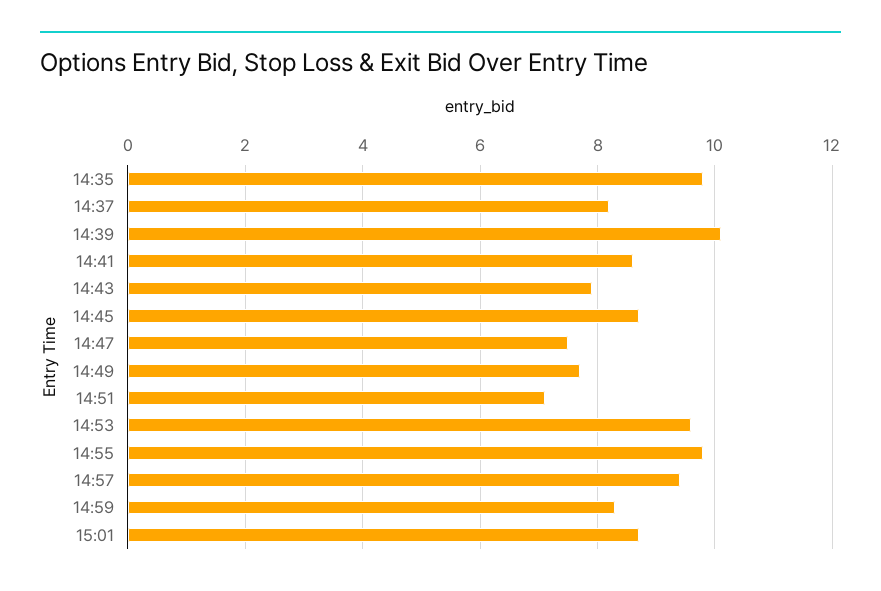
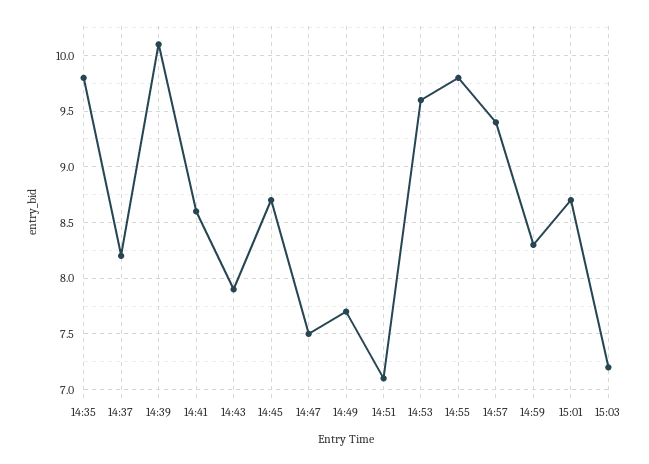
15:03: none -> 7.2

